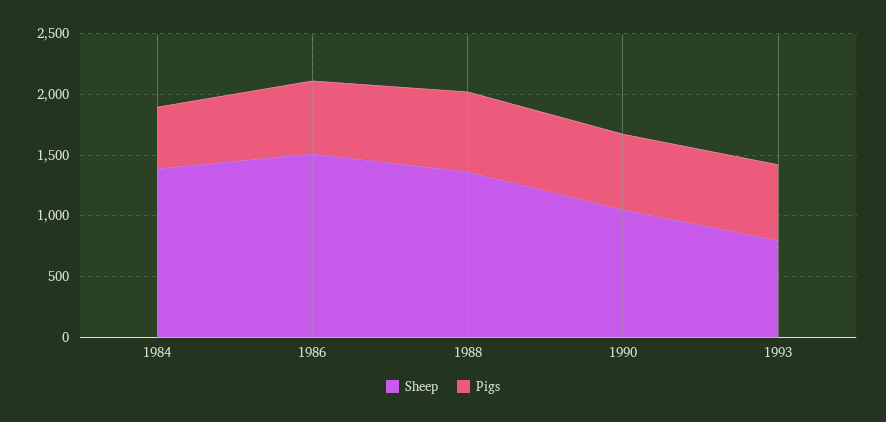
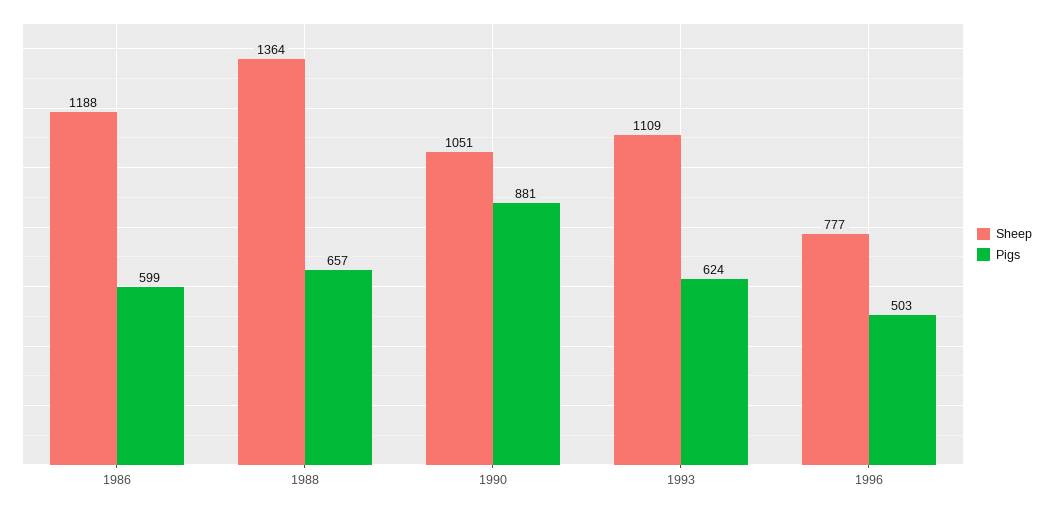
Sheep, 1984: 1400 -> none
Pigs, 1984: 500 -> none
Sheep, 1986: 1500 -> 1188
Pigs, 1990: 600 -> 881
Sheep, 1993: 800 -> 1109
Sheep, 1996: none -> 777
Pigs, 1996: none -> 503

